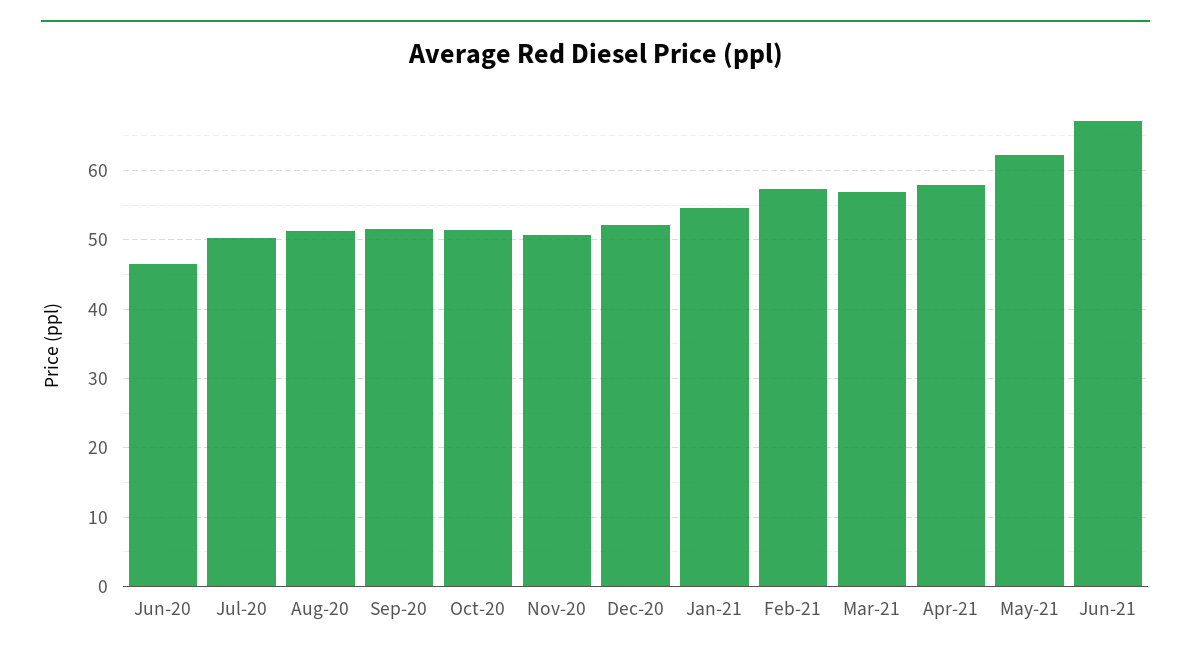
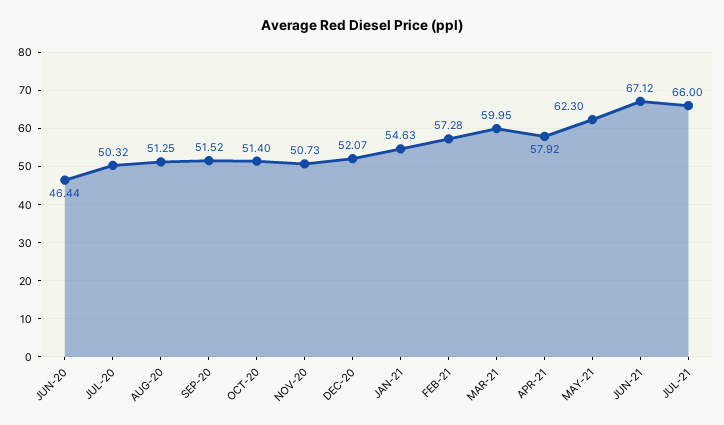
Mar-21: 57 -> 59.95
JUL-21: none -> 66

